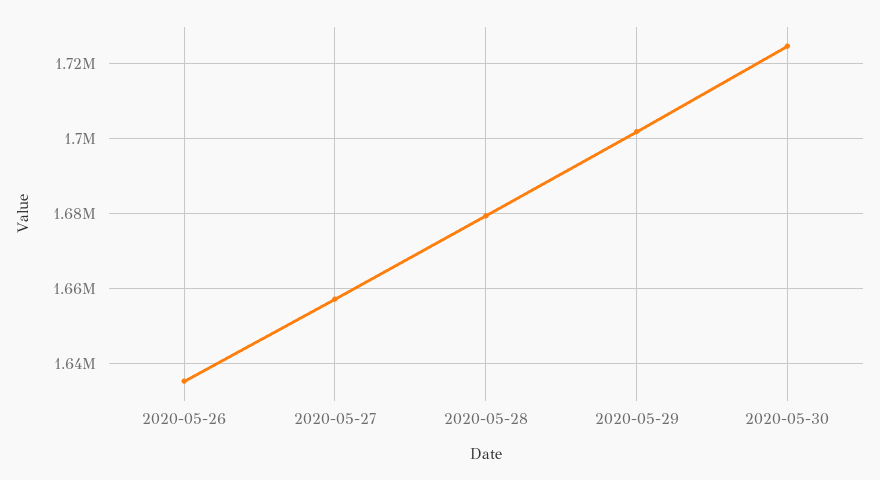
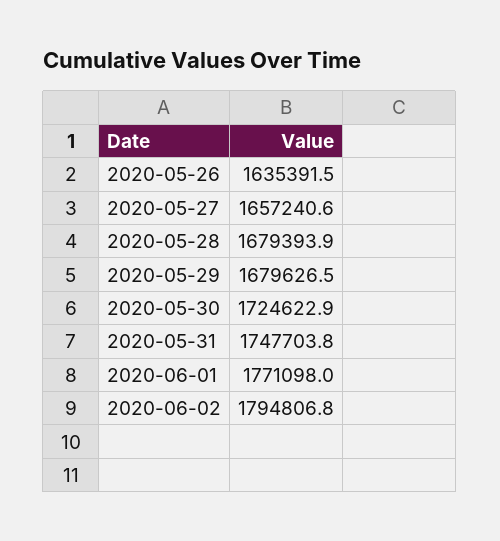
2020-05-29: 1702000 -> 1679626.5
2020-05-31: none -> 1747703.8
2020-06-01: none -> 1771098
2020-06-02: none -> 1794806.8

